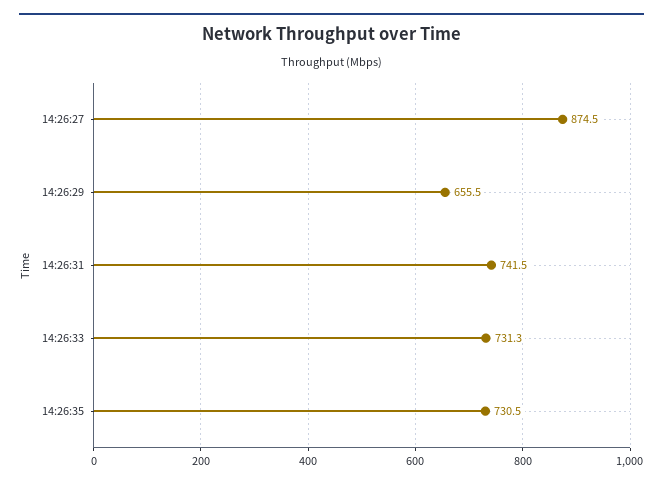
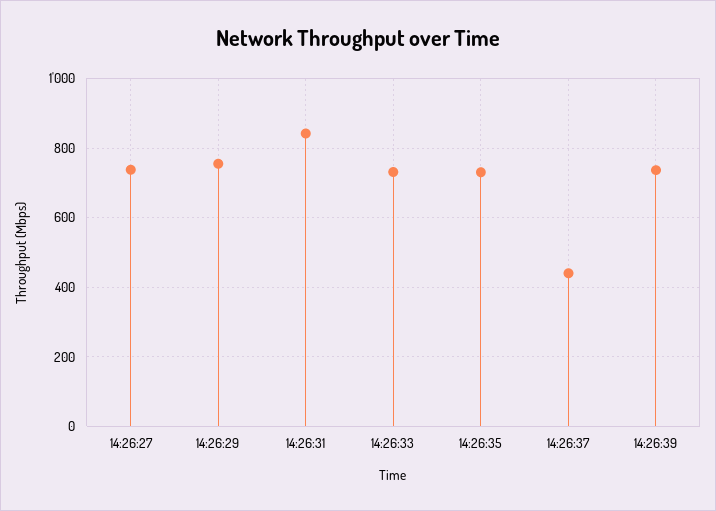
14:26:27: 874.5 -> 740
14:26:29: 655.5 -> 760
14:26:31: 741.5 -> 840
14:26:37: none -> 440
14:26:39: none -> 740

